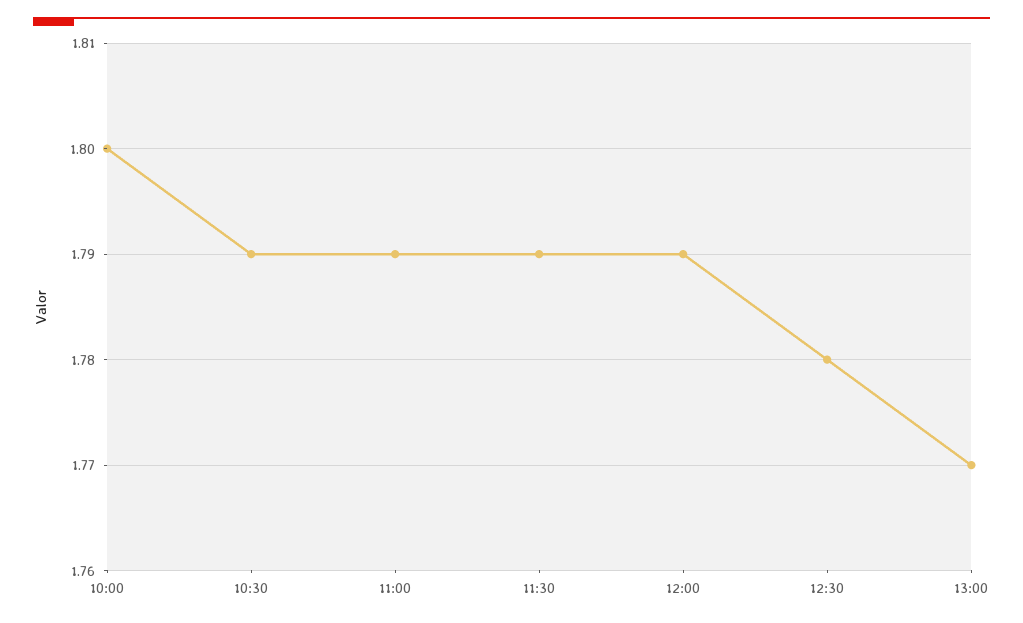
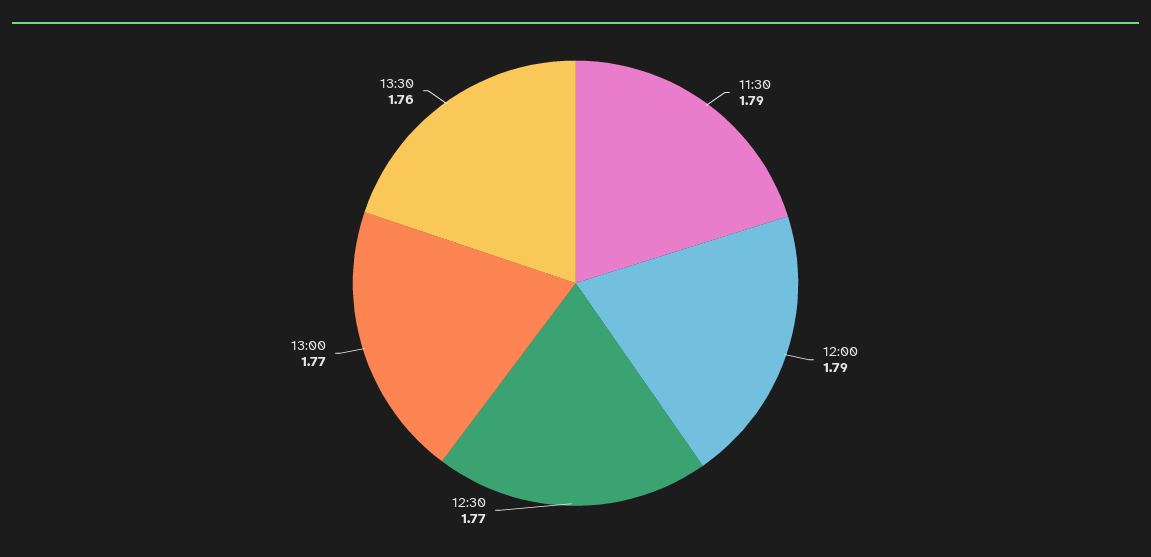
10:00: 1.8 -> none
10:30: 1.79 -> none
11:00: 1.79 -> none
12:30: 1.78 -> 1.77
13:30: none -> 1.76

